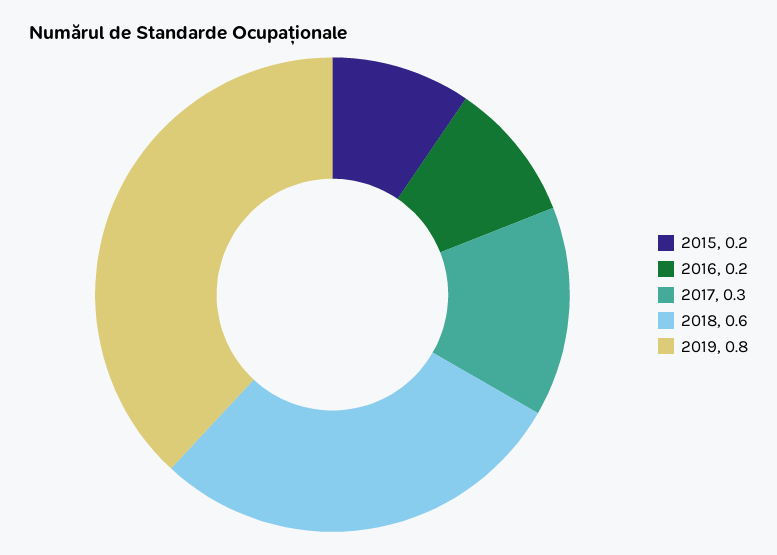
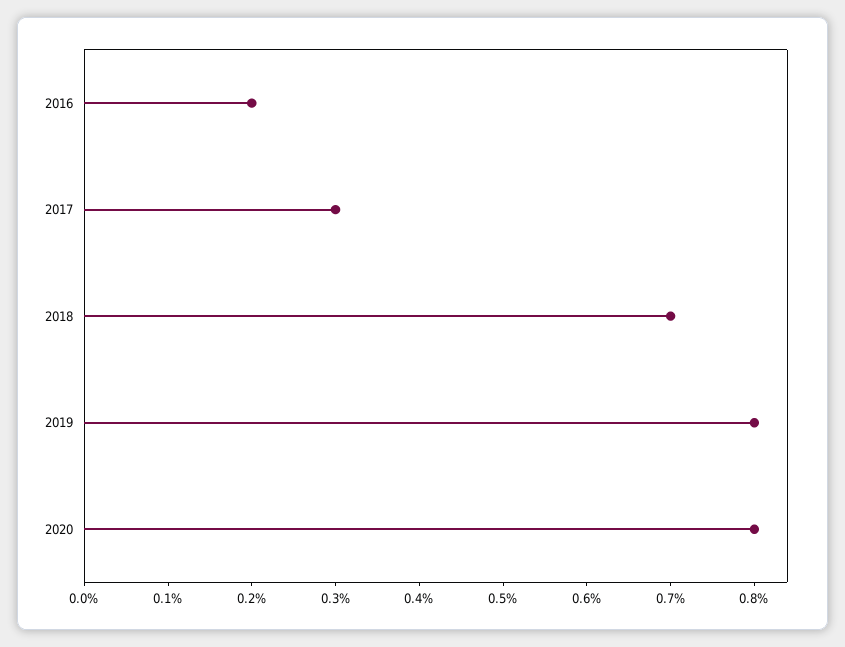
2015: 0.2 -> none
2018: 0.6 -> 0.7
2020: none -> 0.8

